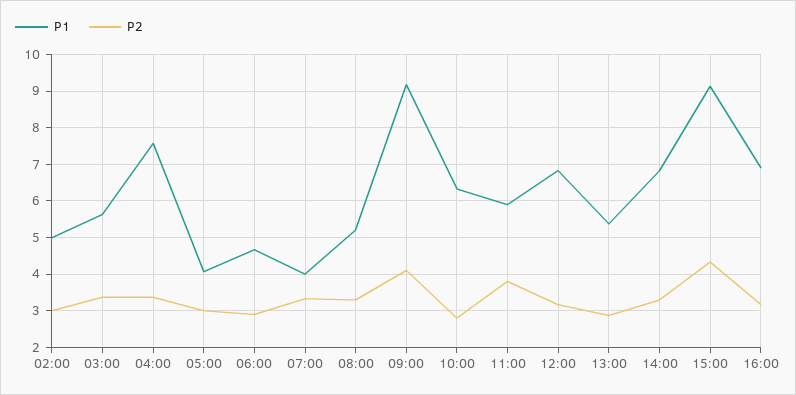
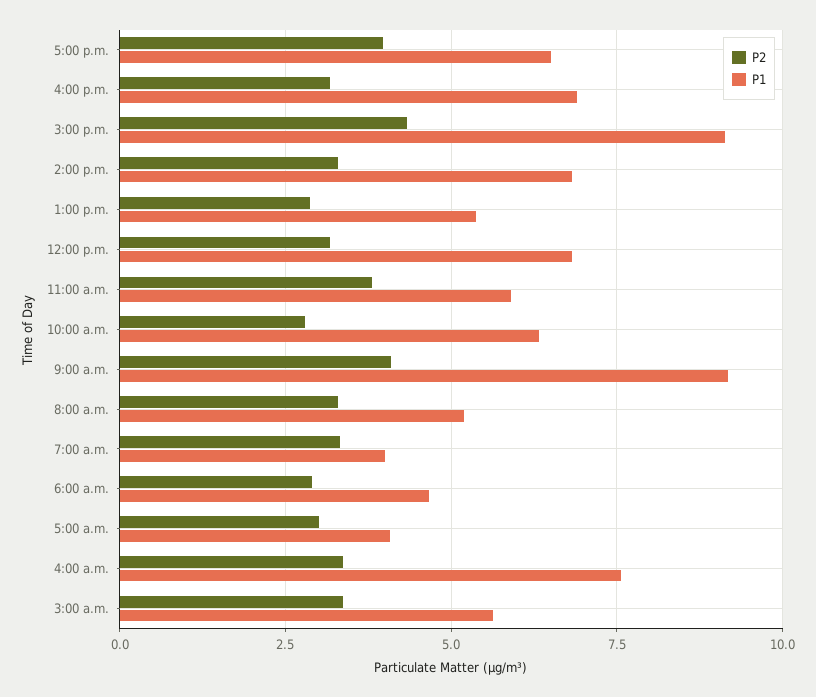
P1, 02:00: 5 -> none
P2, 02:00: 3 -> none
P2, 5:00 p.m.: none -> 4
P1, 5:00 p.m.: none -> 6.5

